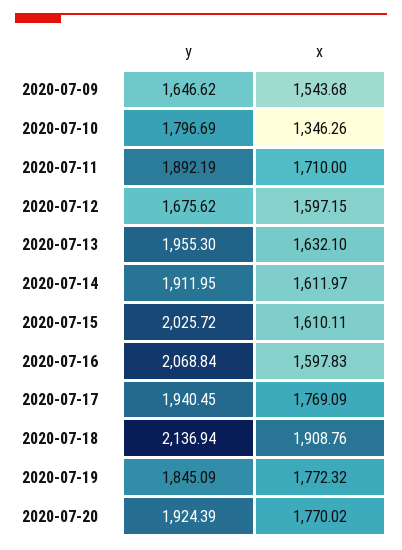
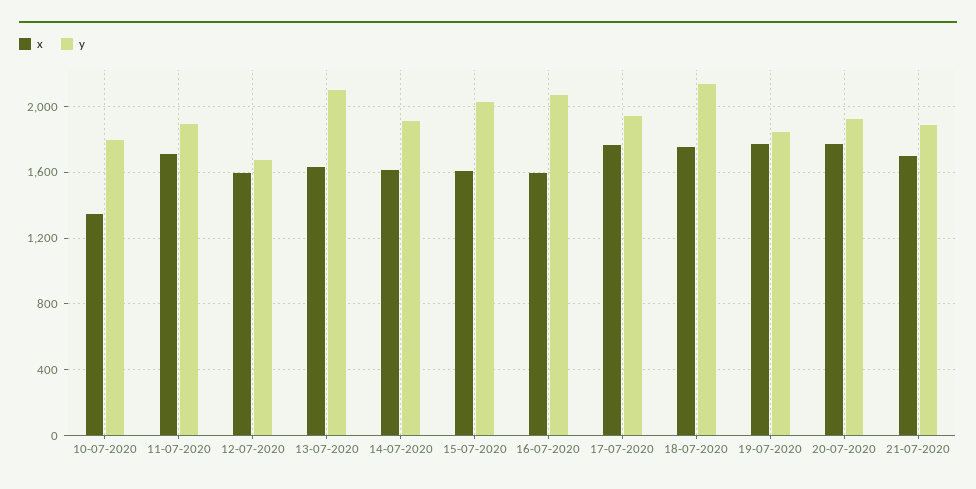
y, 2020-07-09: 1646.62 -> none
x, 2020-07-09: 1543.68 -> none
y, 2020-07-13: 1955.3 -> 2100
x, 2020-07-18: 1908.76 -> 1750
x, 21-07-2020: none -> 1700
y, 21-07-2020: none -> 1900

